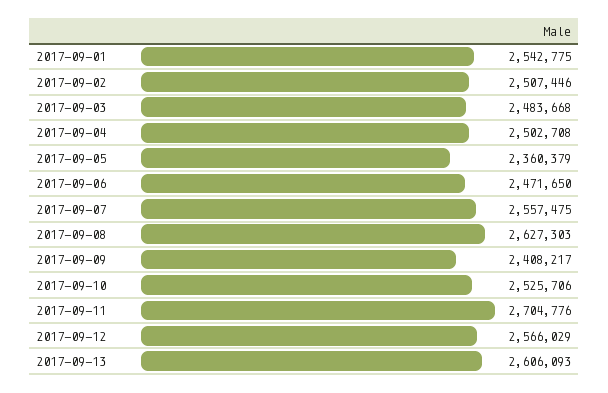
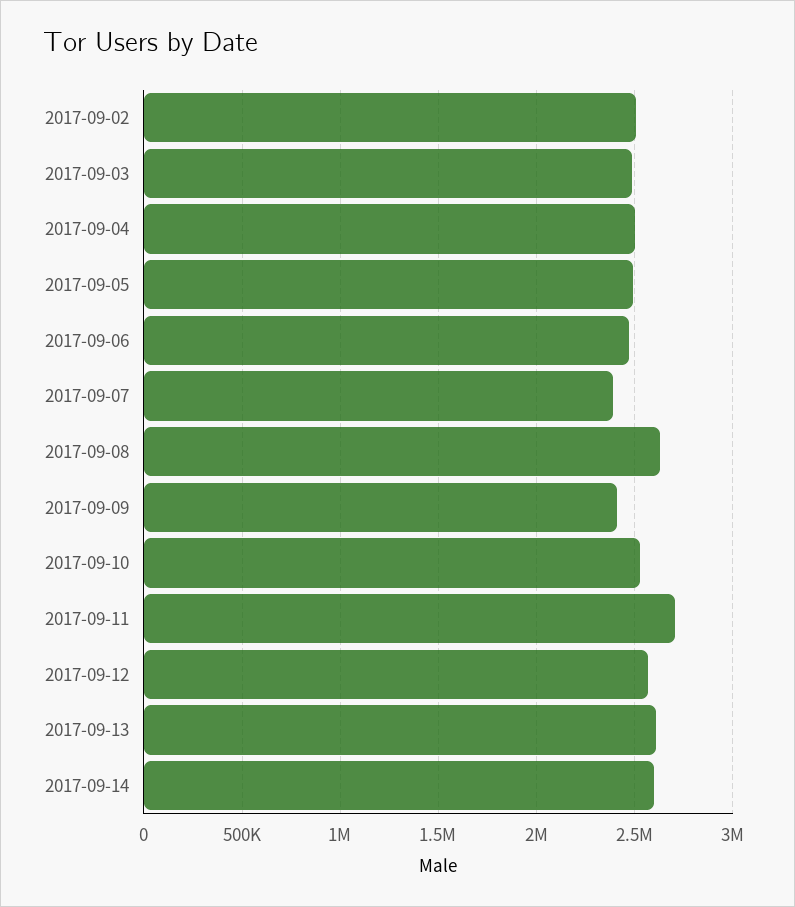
2017-09-01: 2542775 -> none
2017-09-05: 2360379 -> 2500000
2017-09-07: 2557475 -> 2400000
2017-09-14: none -> 2600000

